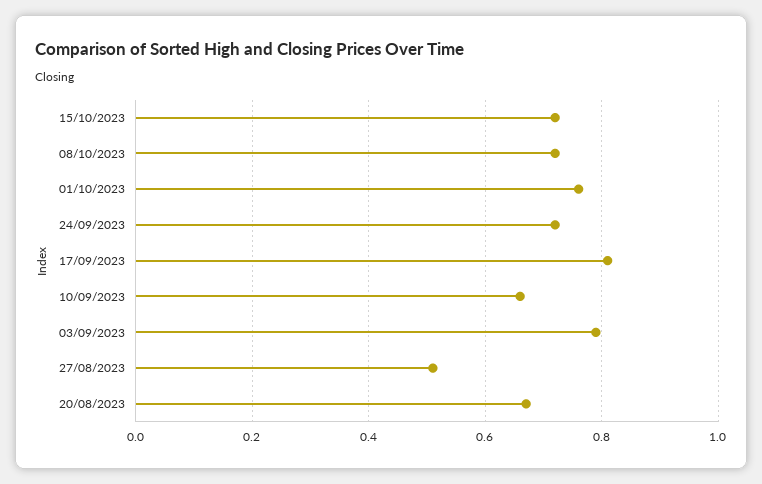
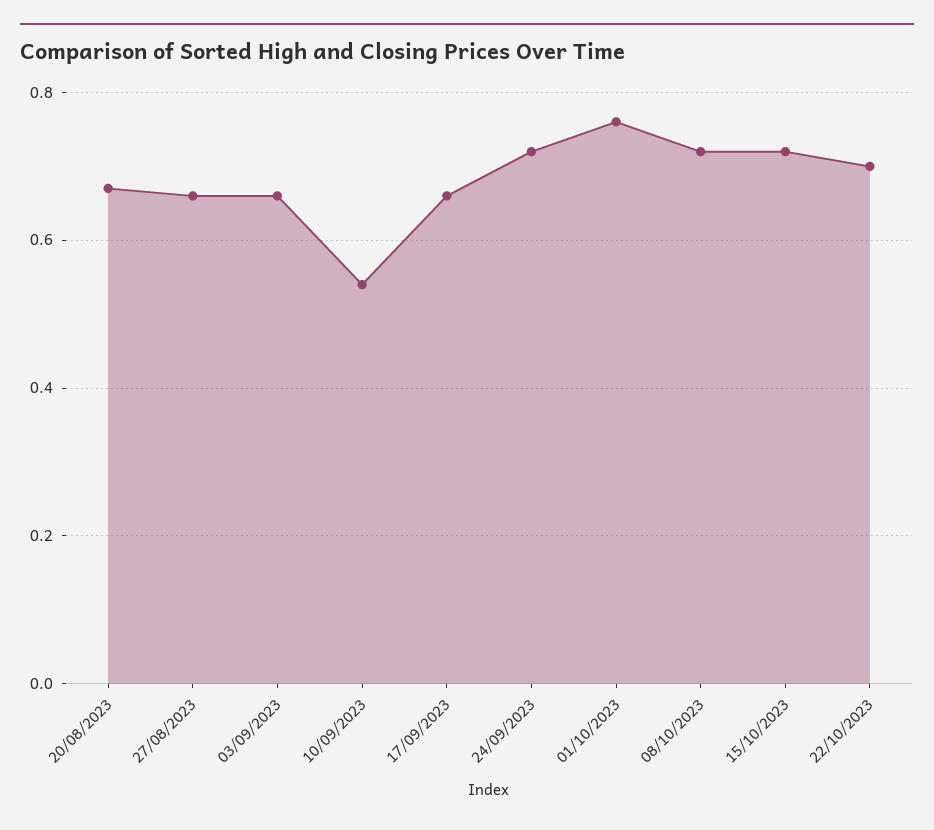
17/09/2023: 0.8 -> 0.65
10/09/2023: 0.65 -> 0.55
03/09/2023: 0.8 -> 0.65
27/08/2023: 0.5 -> 0.65
22/10/2023: none -> 0.7

